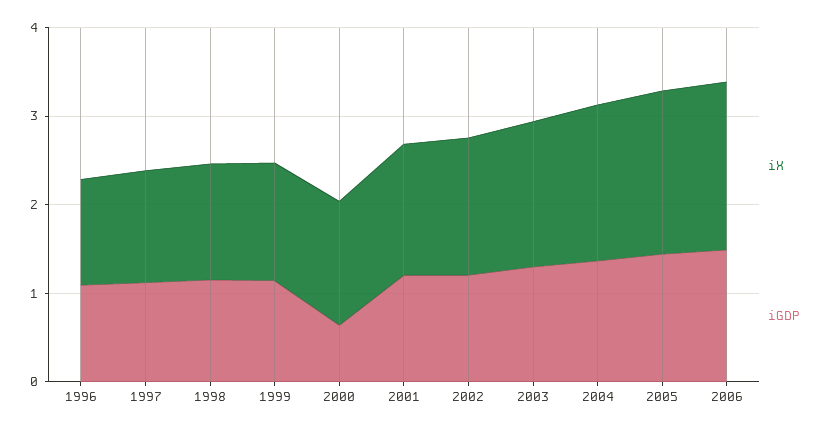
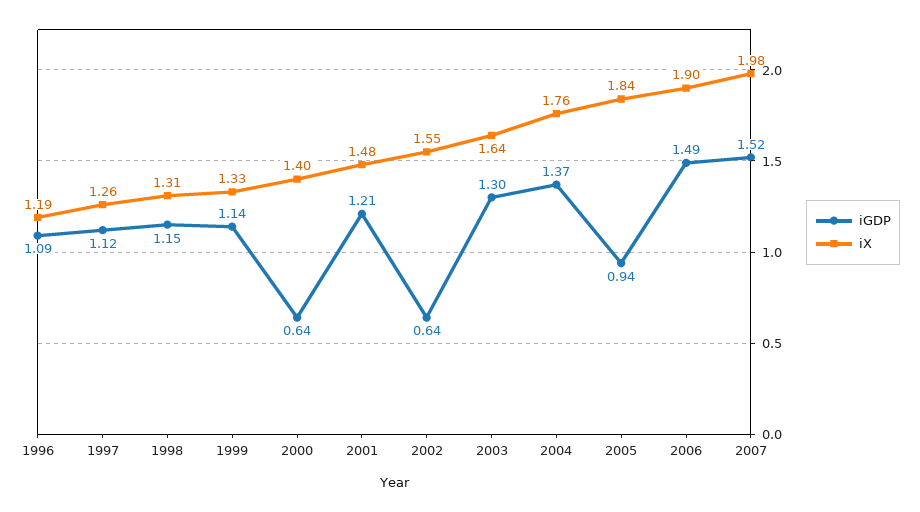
iGDP, 2002: 1.2 -> 0.64
iGDP, 2005: 1.4 -> 0.94
iGDP, 2007: none -> 1.52
iX, 2007: none -> 1.98

